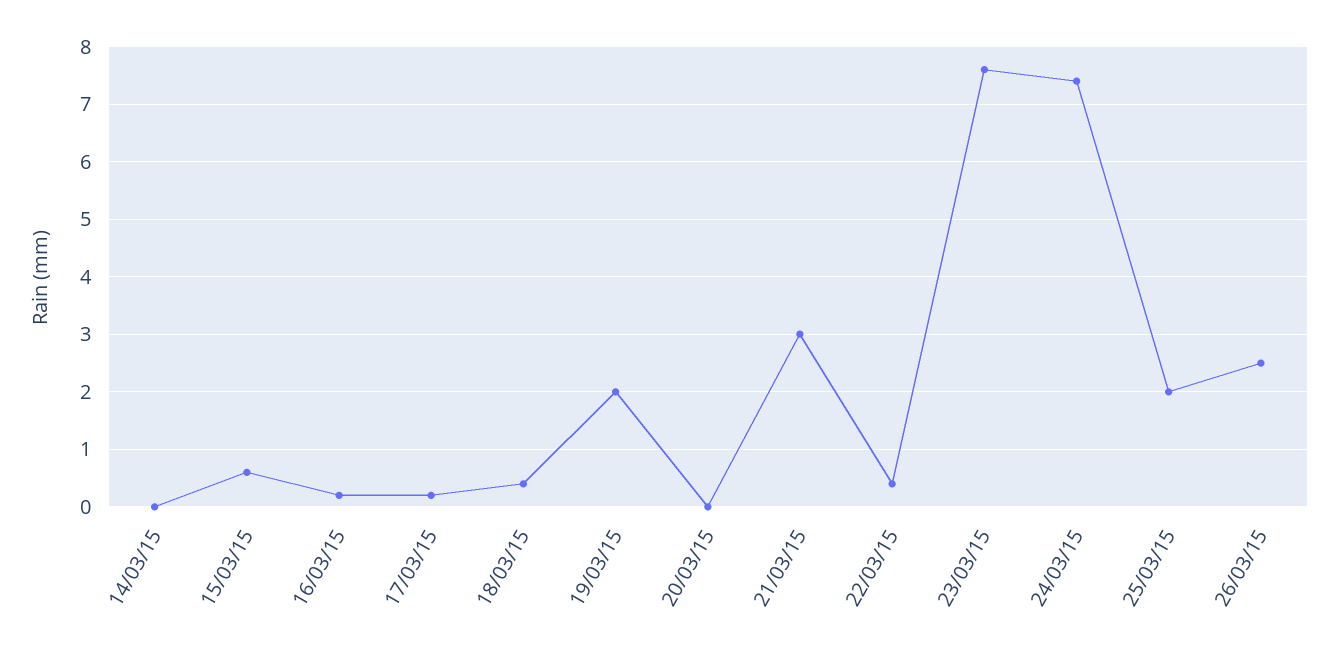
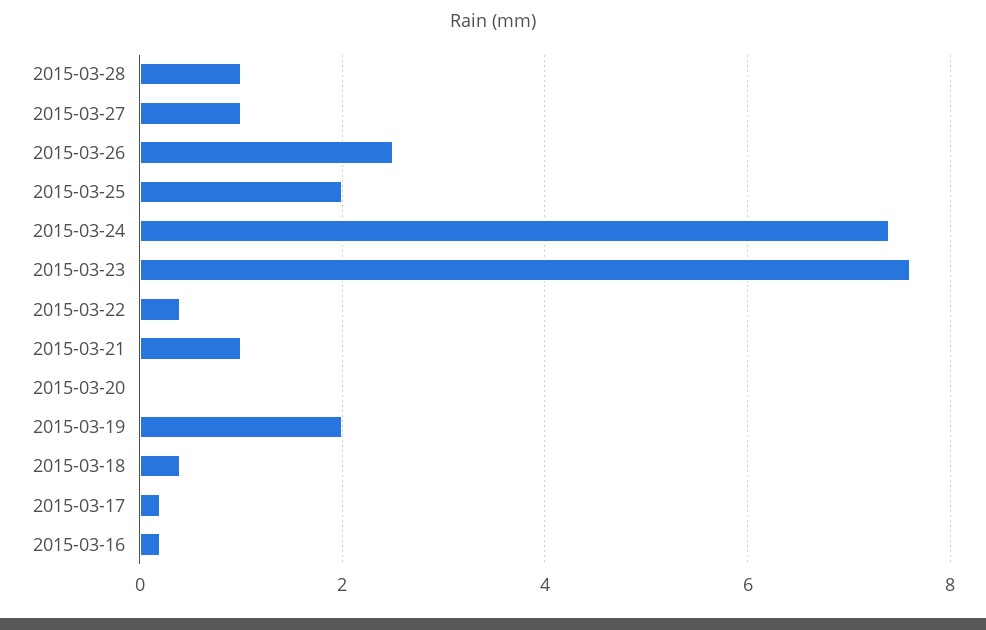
14/03/15: 0 -> none
15/03/15: 0.5 -> none
21/03/15: 3 -> 1
2015-03-28: none -> 1
2015-03-27: none -> 1

